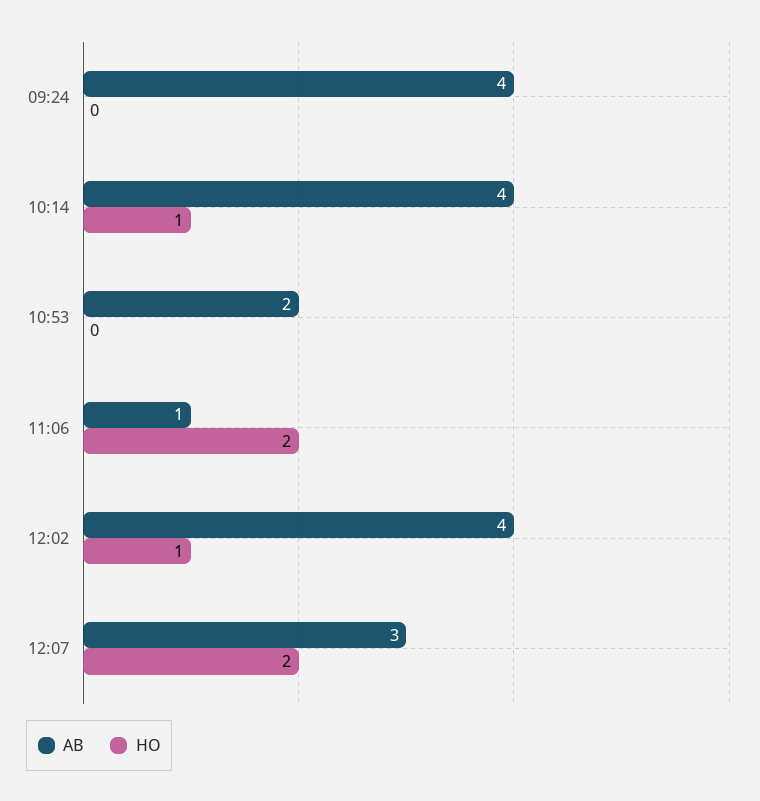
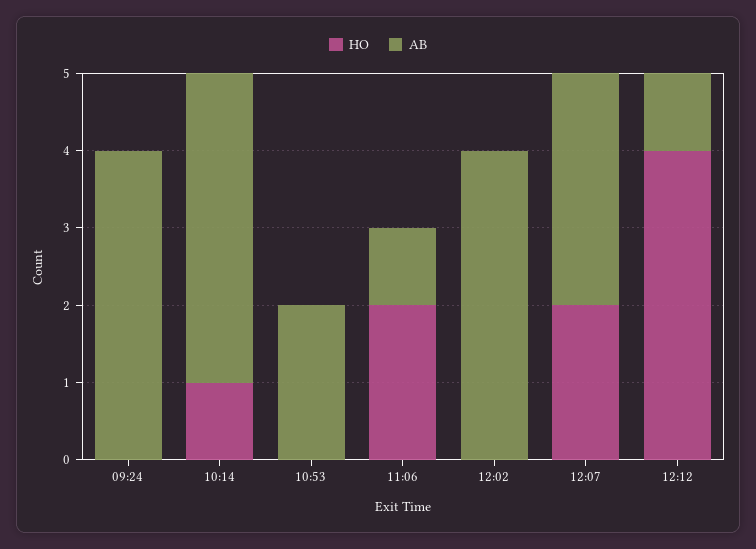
HO, 12:02: 1 -> 0
HO, 12:12: none -> 4
AB, 12:12: none -> 1

